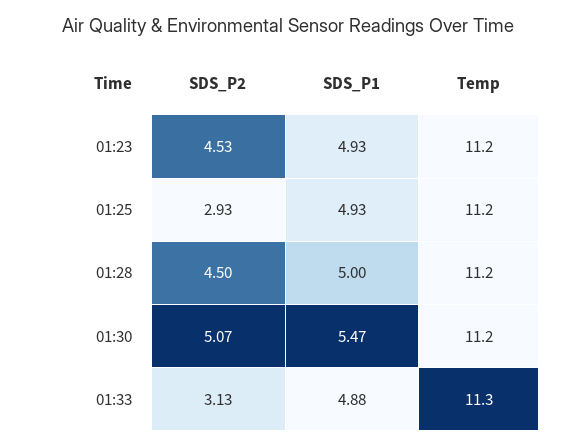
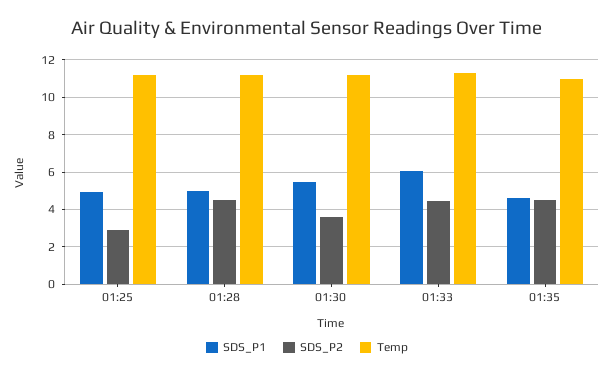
SDS_P2, 01:23: 4.53 -> none
SDS_P1, 01:23: 4.93 -> none
Temp, 01:23: 11.2 -> none
SDS_P2, 01:30: 5.07 -> 3.5
SDS_P2, 01:33: 3.13 -> 4.5
SDS_P1, 01:33: 4.88 -> 6
SDS_P1, 01:35: none -> 4.5
SDS_P2, 01:35: none -> 4.5
Temp, 01:35: none -> 11

